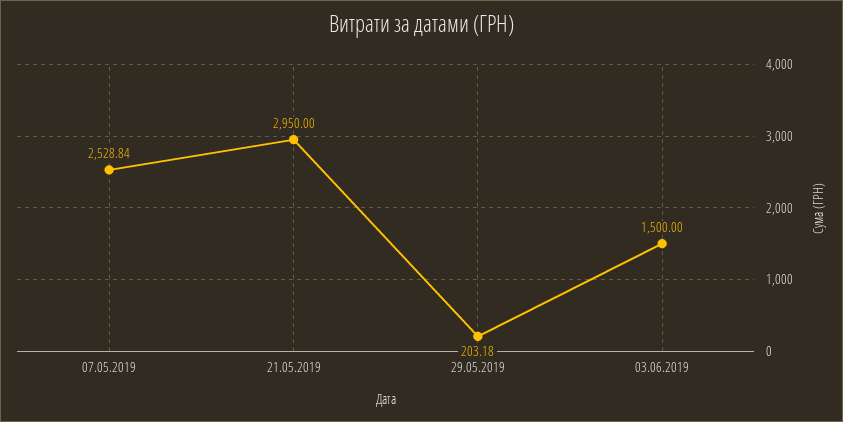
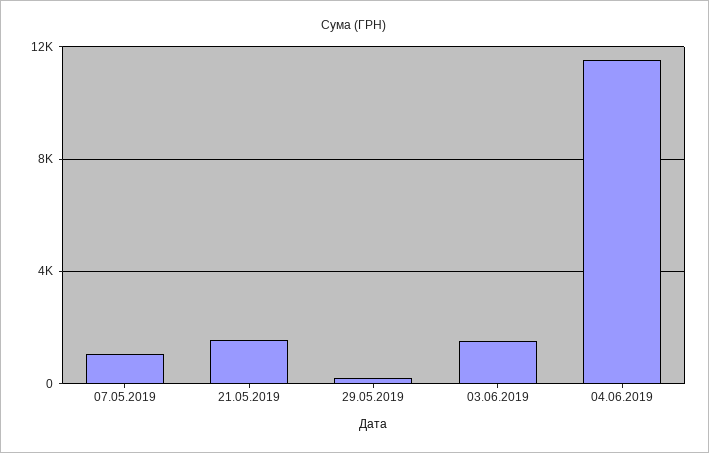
07.05.2019: 2528.84 -> 1000
21.05.2019: 2950 -> 1500
04.06.2019: none -> 11500

